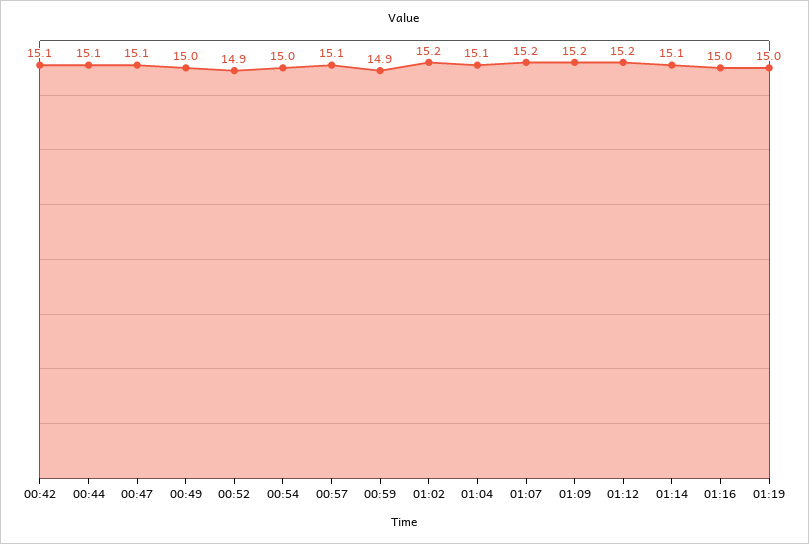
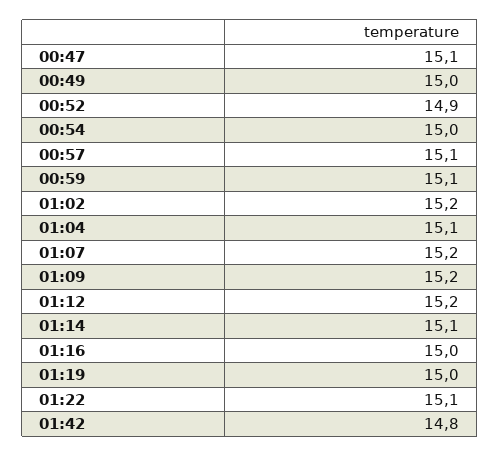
00:42: 15.1 -> none
00:44: 15.1 -> none
00:59: 14.9 -> 15.1
01:22: none -> 15.1
01:42: none -> 14.8

